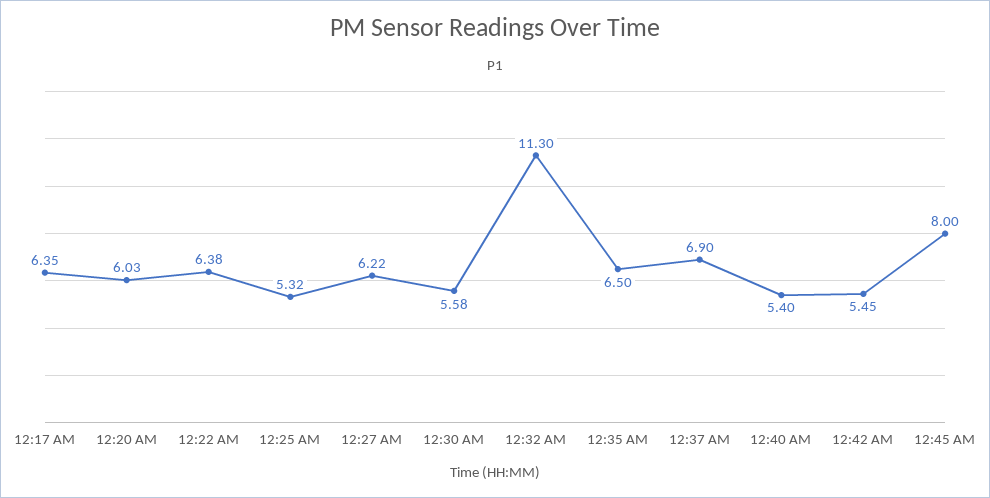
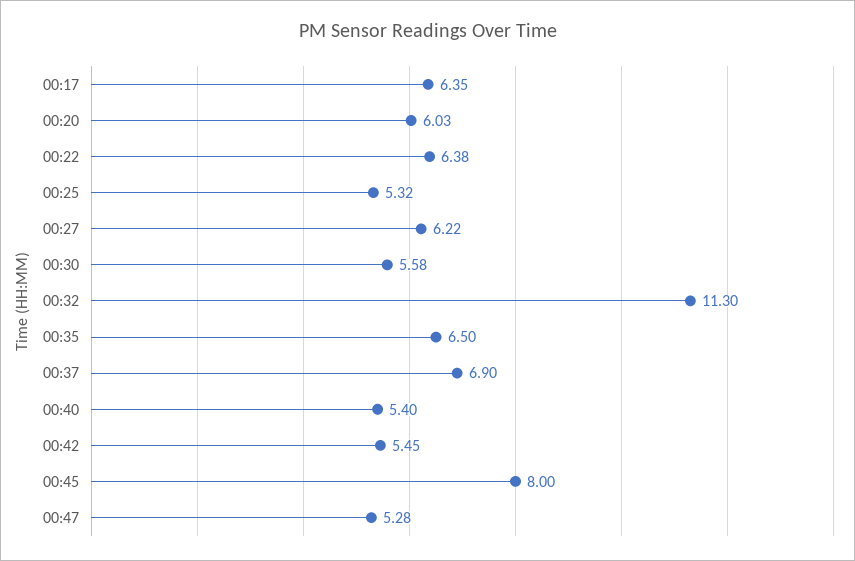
00:47: none -> 5.28

